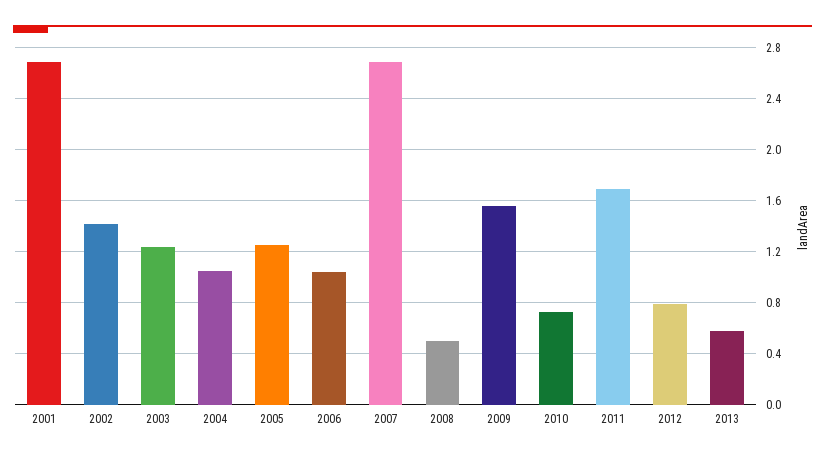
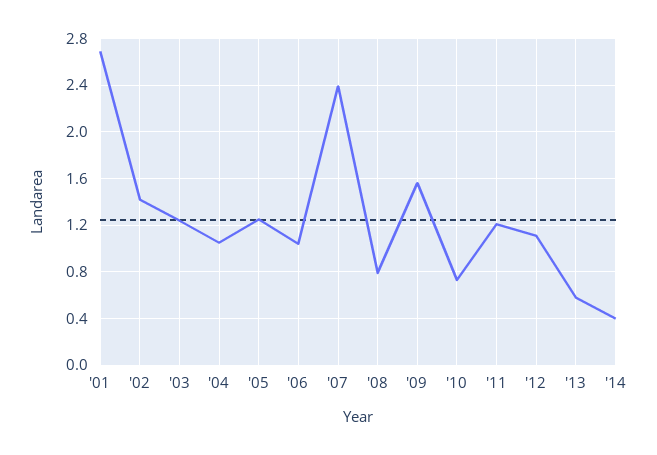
2007: 2.7 -> 2.4
2008: 0.5 -> 0.8
2011: 1.7 -> 1.2
2012: 0.8 -> 1.1
'14: none -> 0.4

